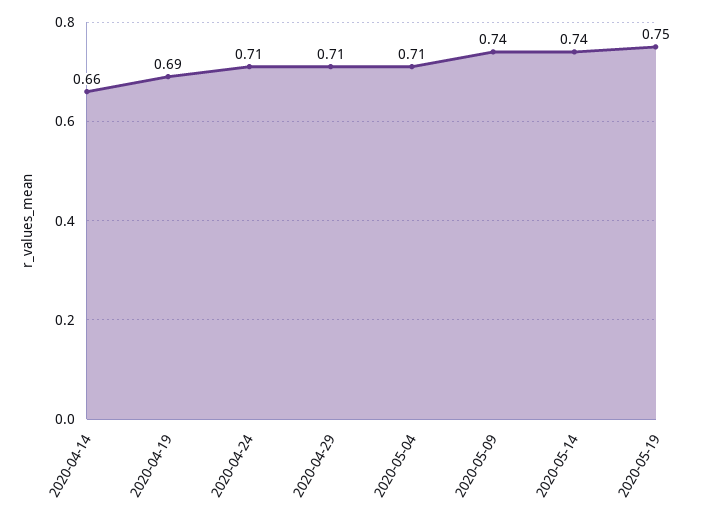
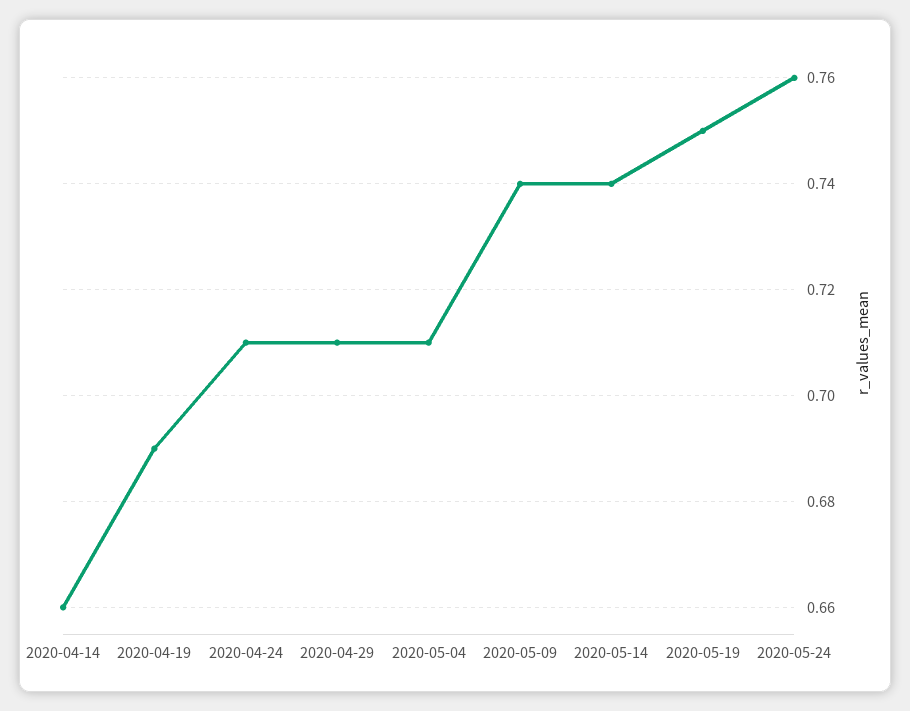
2020-05-24: none -> 0.76

